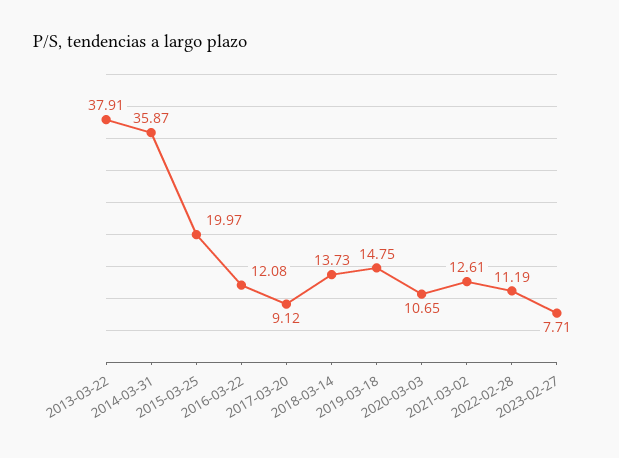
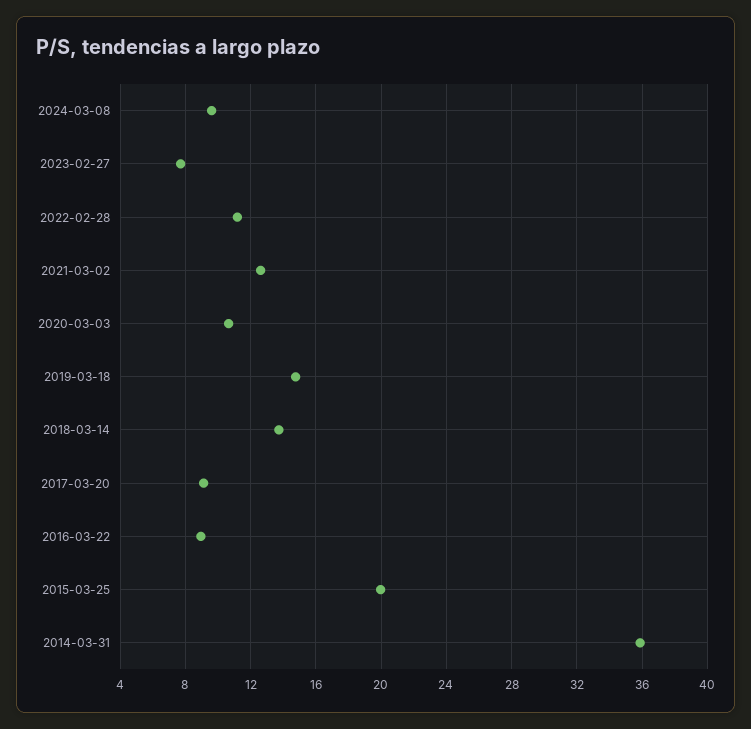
2013-03-22: 37.91 -> none
2016-03-22: 12.08 -> 9
2024-03-08: none -> 9.5

